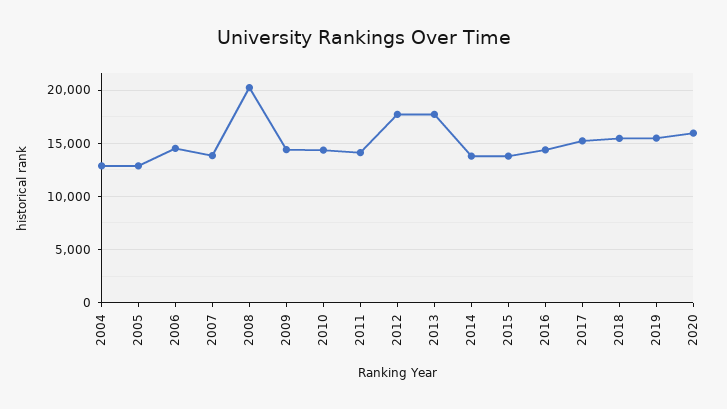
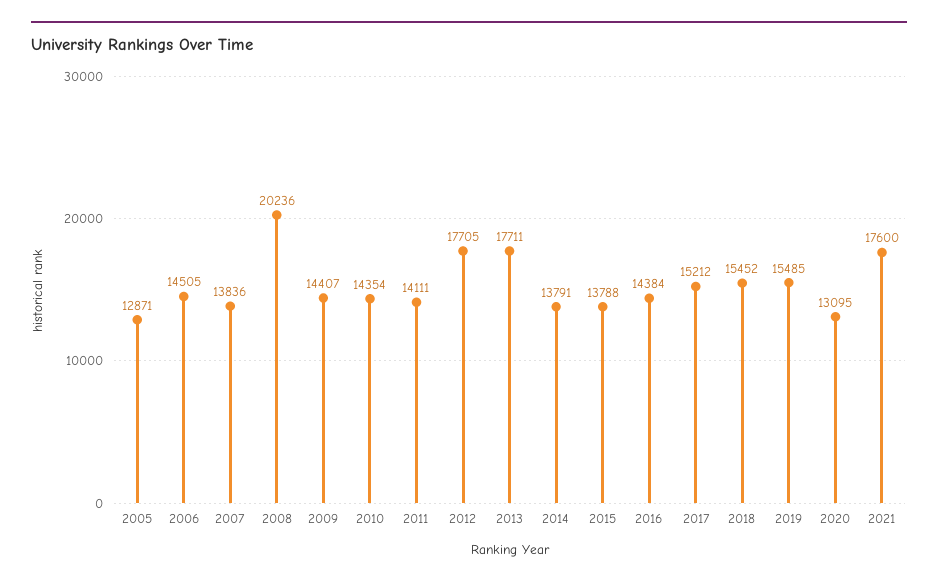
2004: 13000 -> none
2020: 16000 -> 13095
2021: none -> 17600

